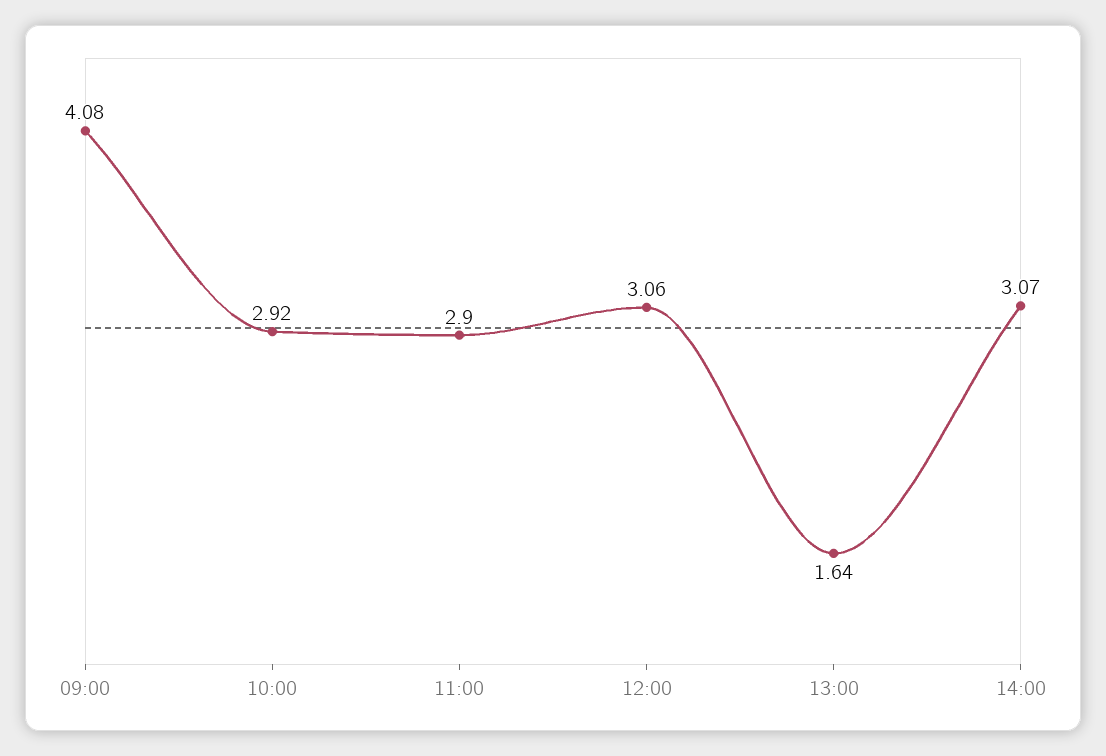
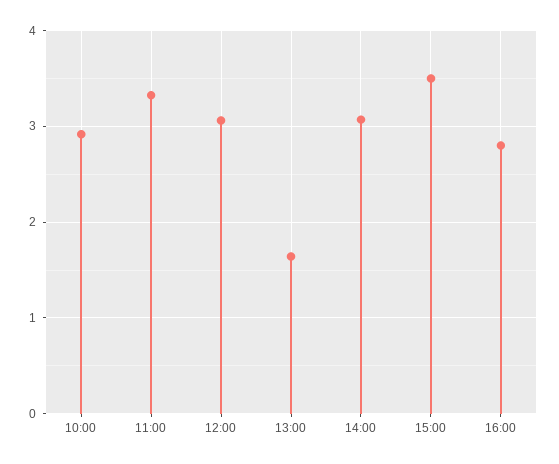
09:00: 4.08 -> none
11:00: 2.9 -> 3.3
15:00: none -> 3.5
16:00: none -> 2.8

